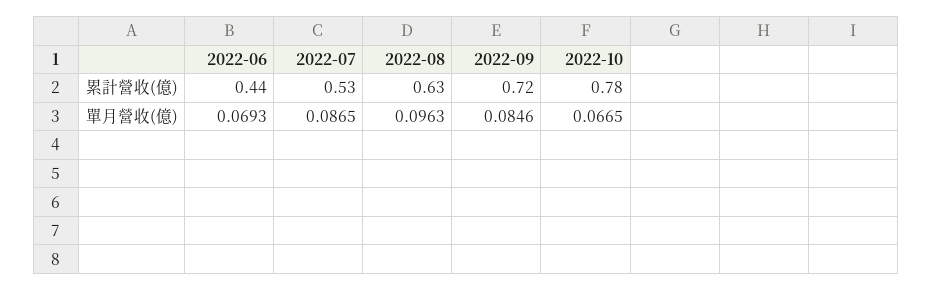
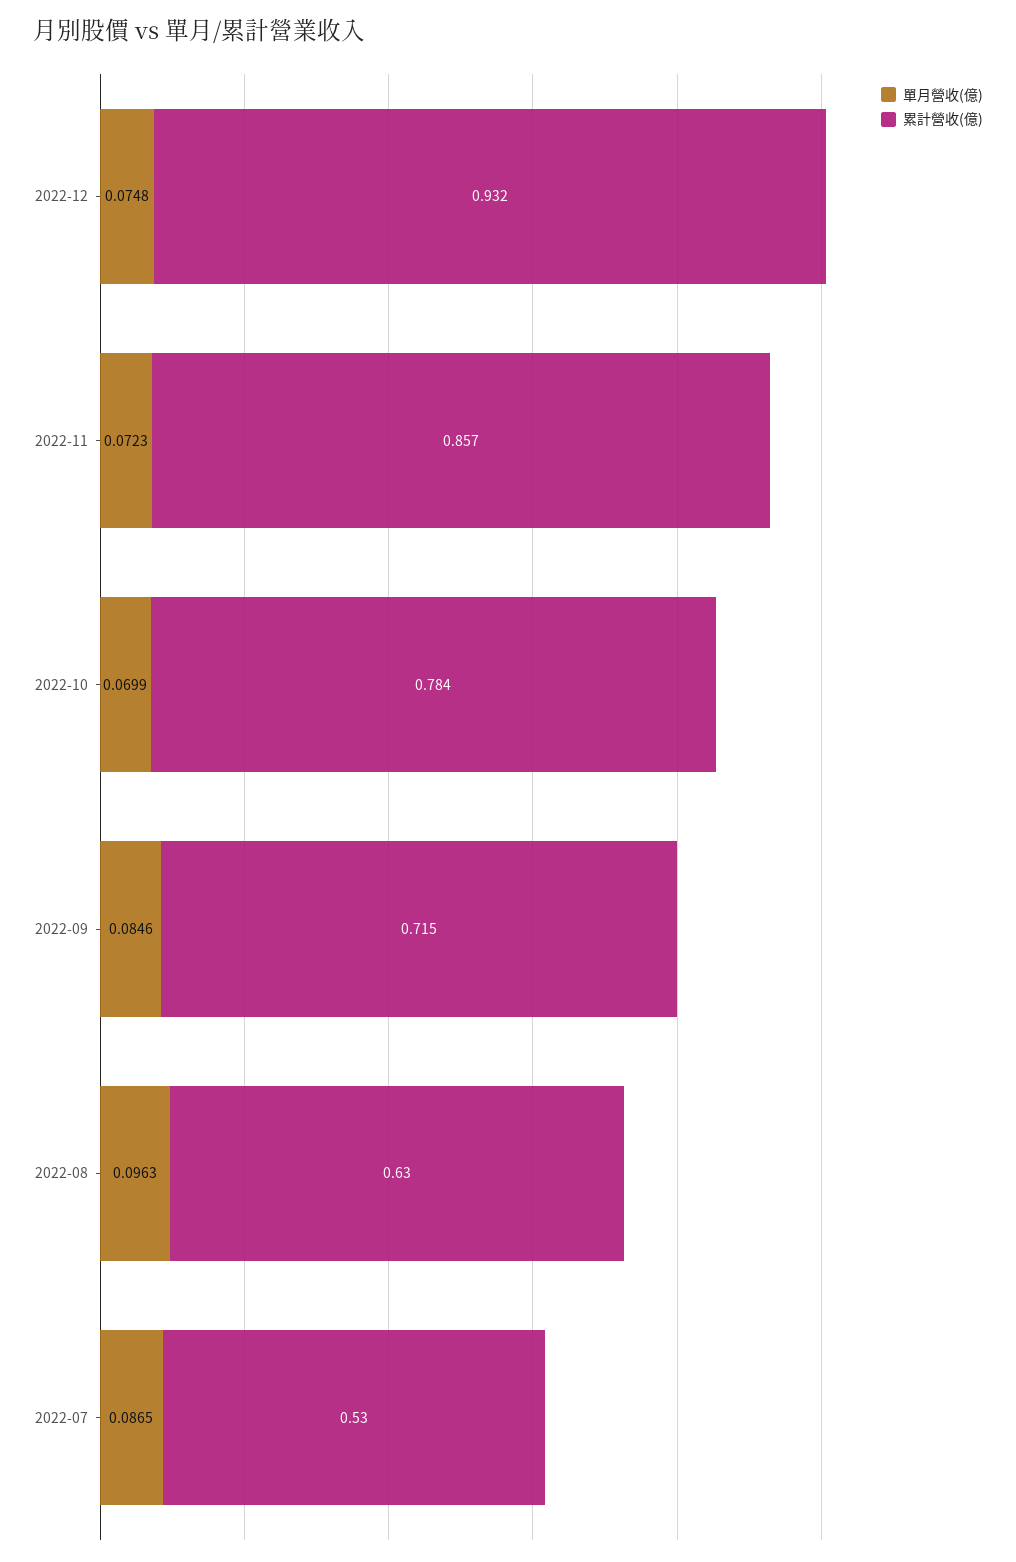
累計營收(億), 2022-06: 0.44 -> none
單月營收(億), 2022-06: 0.0693 -> none
單月營收(億), 2022-10: 0.0665 -> 0.0699
單月營收(億), 2022-12: none -> 0.0748
累計營收(億), 2022-12: none -> 0.932
單月營收(億), 2022-11: none -> 0.0723
累計營收(億), 2022-11: none -> 0.857

